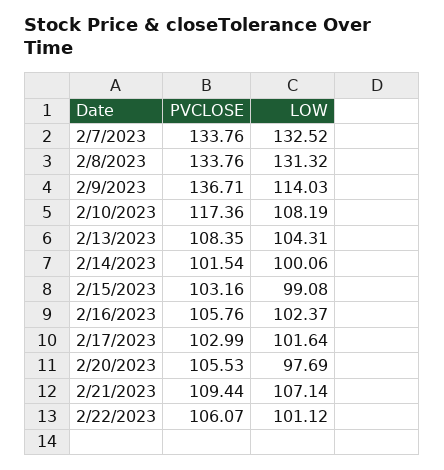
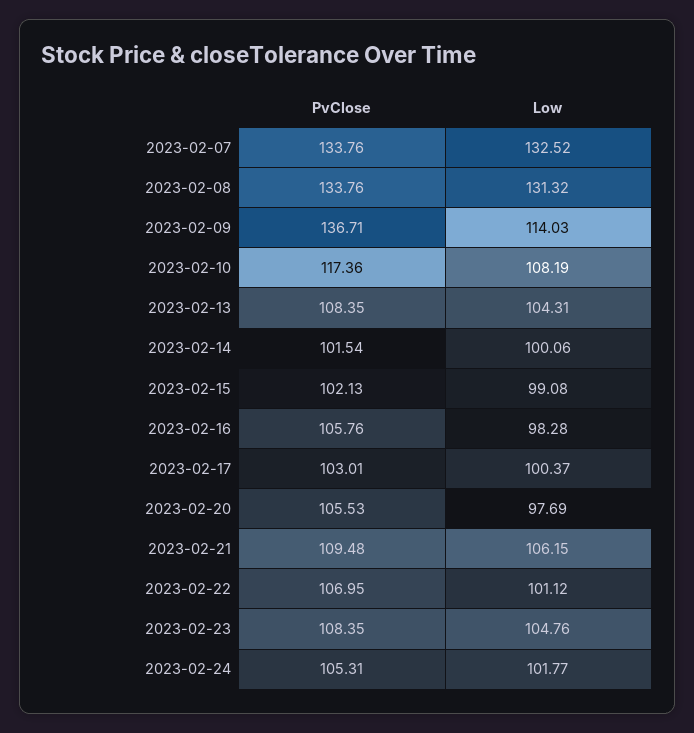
PVCLOSE, 2/15/2023: 103.16 -> 102.13
LOW, 2/16/2023: 102.37 -> 98.28
PVCLOSE, 2/17/2023: 102.99 -> 103.01
LOW, 2/17/2023: 101.64 -> 100.37
PVCLOSE, 2/21/2023: 109.44 -> 109.48
LOW, 2/21/2023: 107.14 -> 106.15
PVCLOSE, 2/22/2023: 106.07 -> 106.95
PVCLOSE, 2023-02-23: none -> 108.35
LOW, 2023-02-23: none -> 104.76
PVCLOSE, 2023-02-24: none -> 105.31
LOW, 2023-02-24: none -> 101.77

